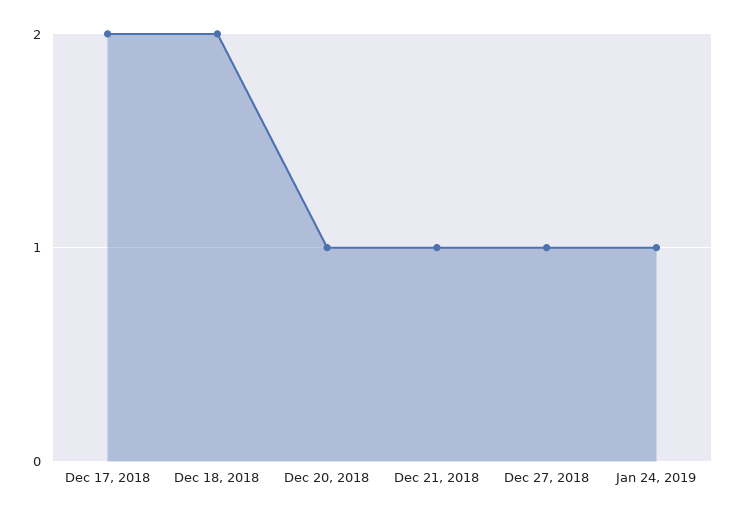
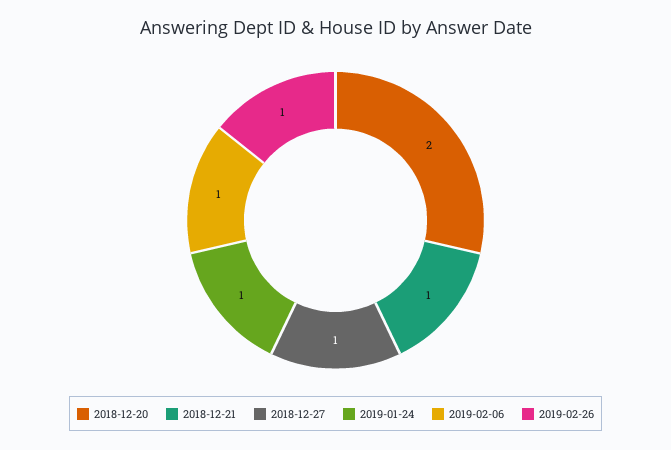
Dec 17, 2018: 2 -> none
Dec 18, 2018: 2 -> none
Dec 20, 2018: 1 -> 2
2019-02-06: none -> 1
2019-02-26: none -> 1

